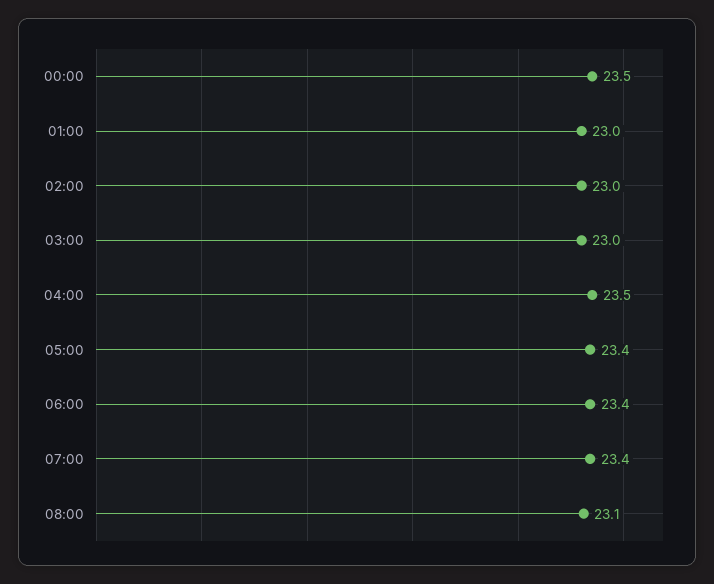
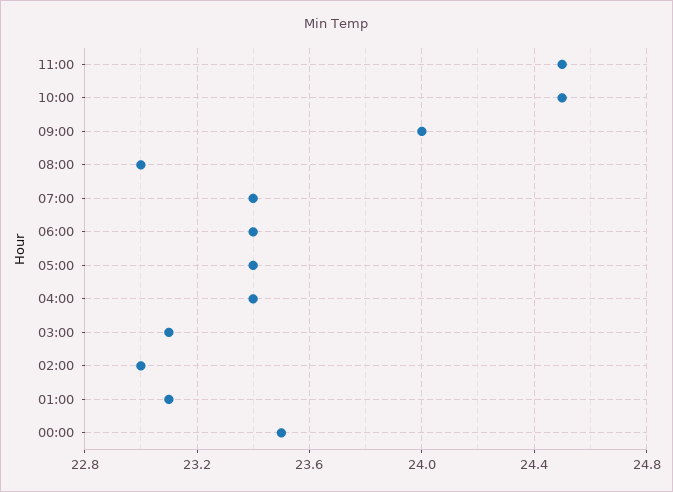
01:00: 23 -> 23.1
03:00: 23 -> 23.1
04:00: 23.5 -> 23.4
08:00: 23.1 -> 23
11:00: none -> 24.5
10:00: none -> 24.5
09:00: none -> 24

